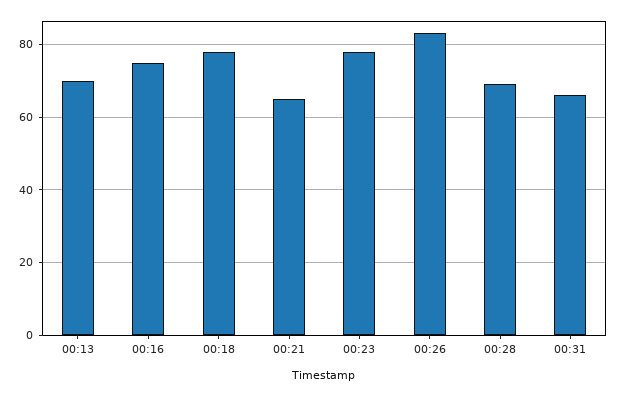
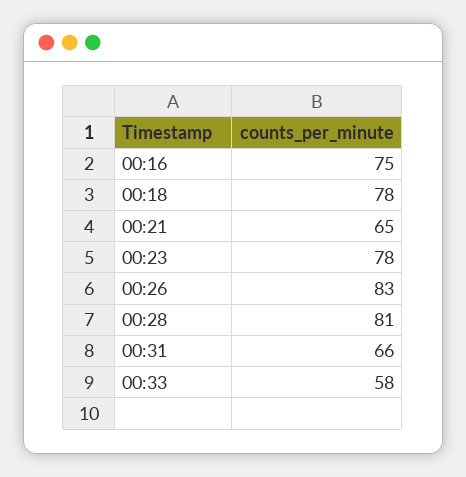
00:13: 70 -> none
00:28: 70 -> 81
00:33: none -> 58

